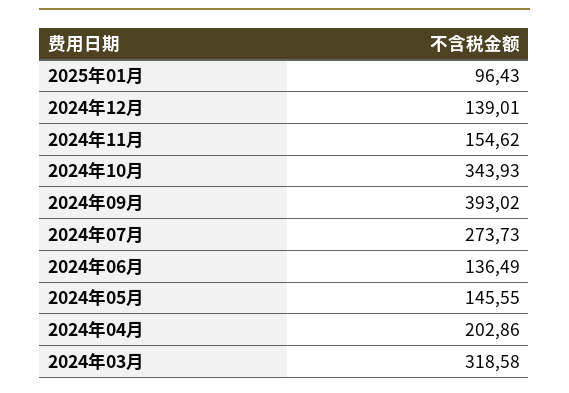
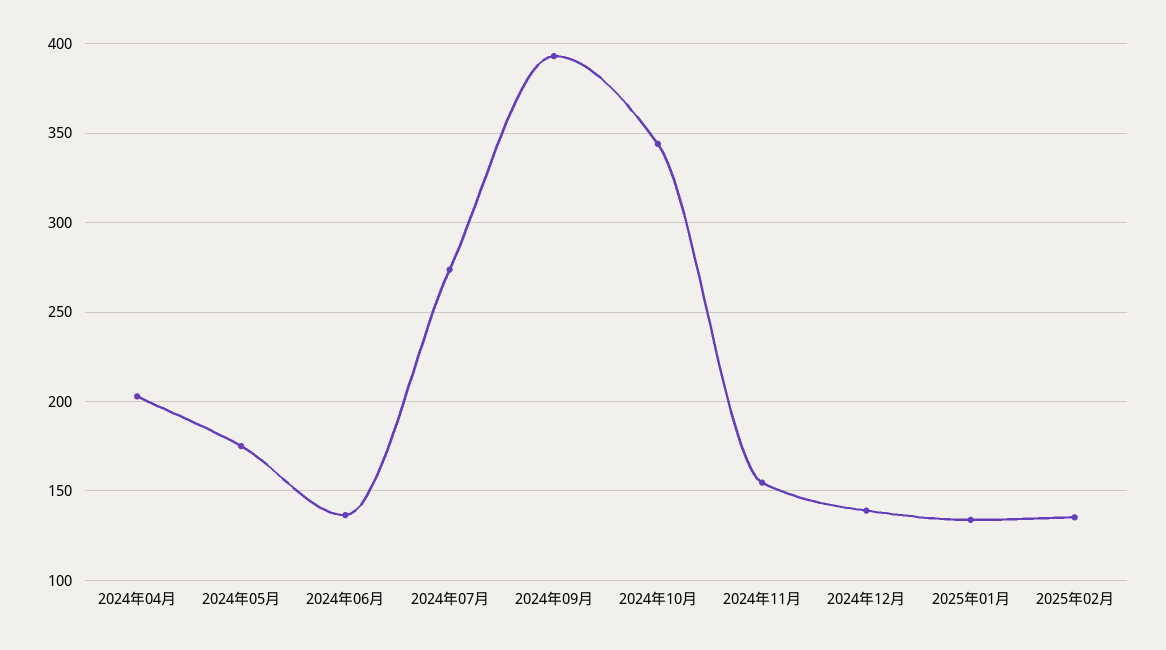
2025年01月: 96.43 -> 135
2024年05月: 145.55 -> 175
2024年03月: 318.58 -> none
2025年02月: none -> 135

